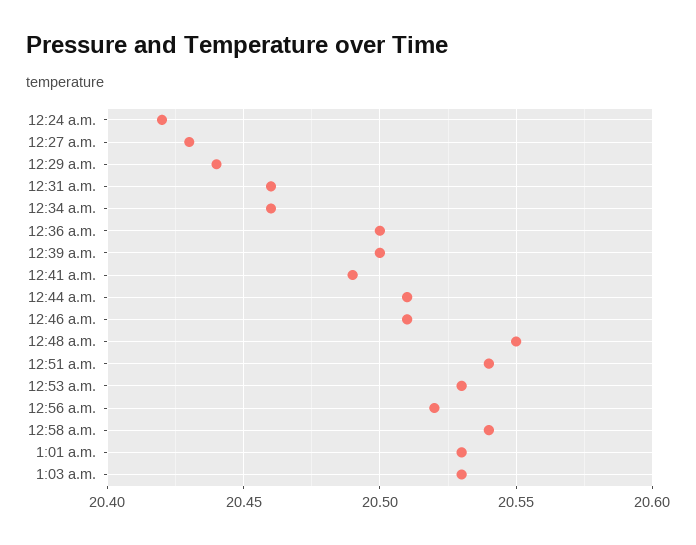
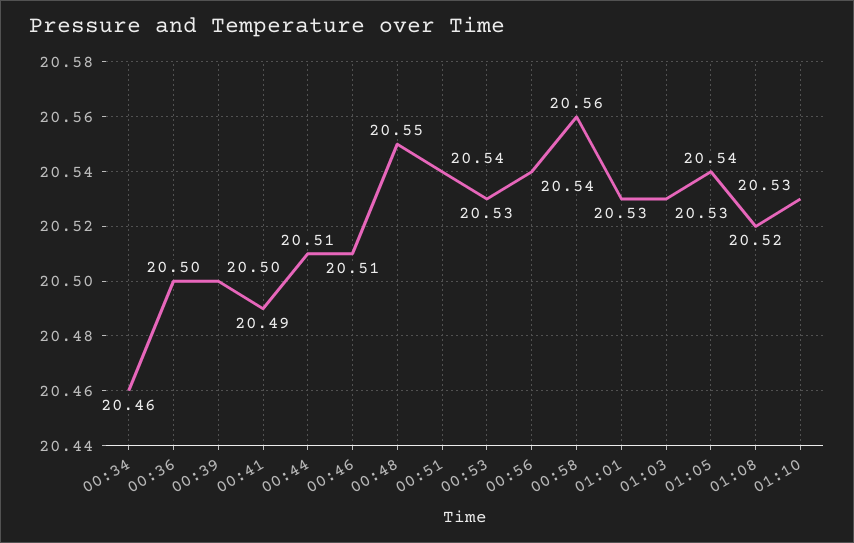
12:24 a.m.: 20.42 -> none
12:27 a.m.: 20.43 -> none
12:29 a.m.: 20.44 -> none
12:31 a.m.: 20.46 -> none
12:56 a.m.: 20.52 -> 20.54
12:58 a.m.: 20.54 -> 20.56
01:05: none -> 20.54
01:08: none -> 20.52
01:10: none -> 20.53

